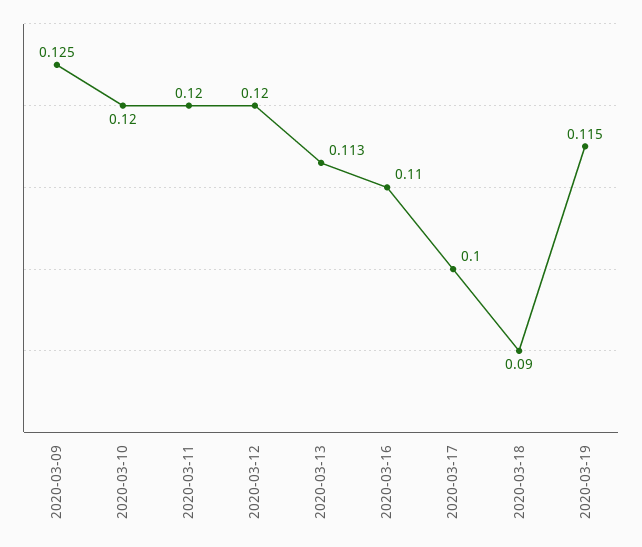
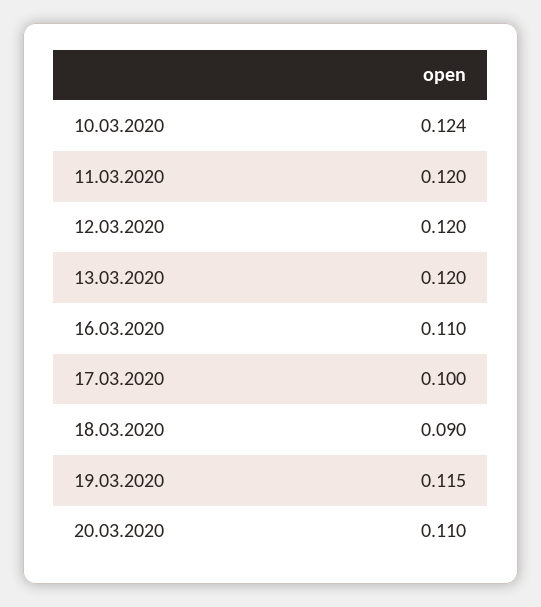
2020-03-09: 0.125 -> none
2020-03-10: 0.12 -> 0.124
2020-03-13: 0.113 -> 0.12
20.03.2020: none -> 0.11

